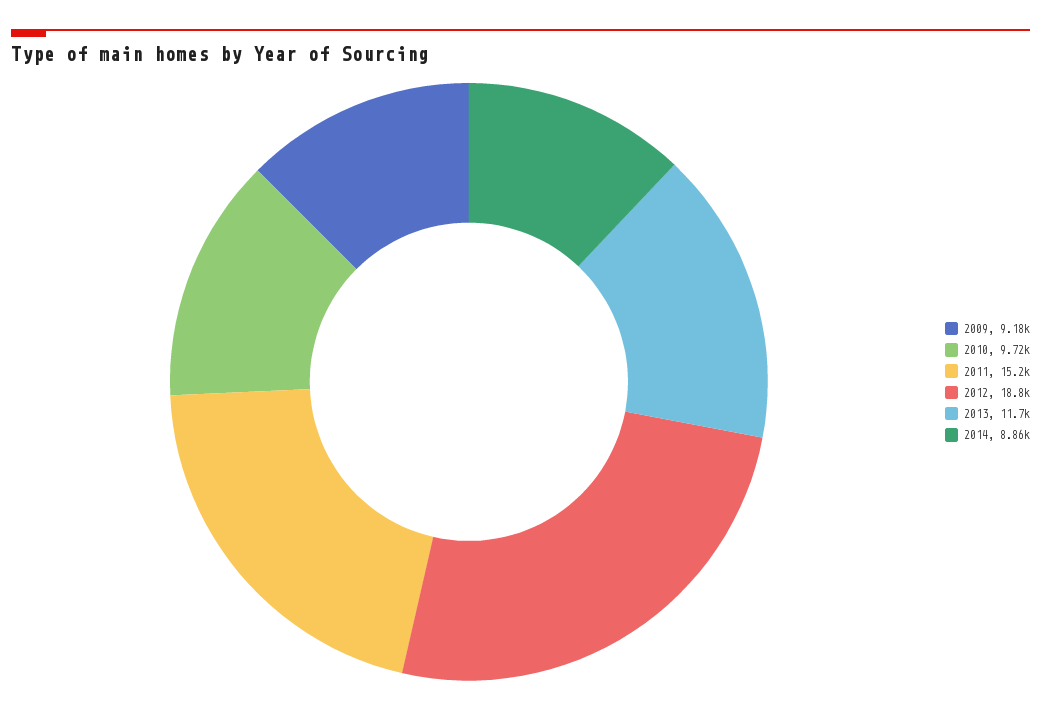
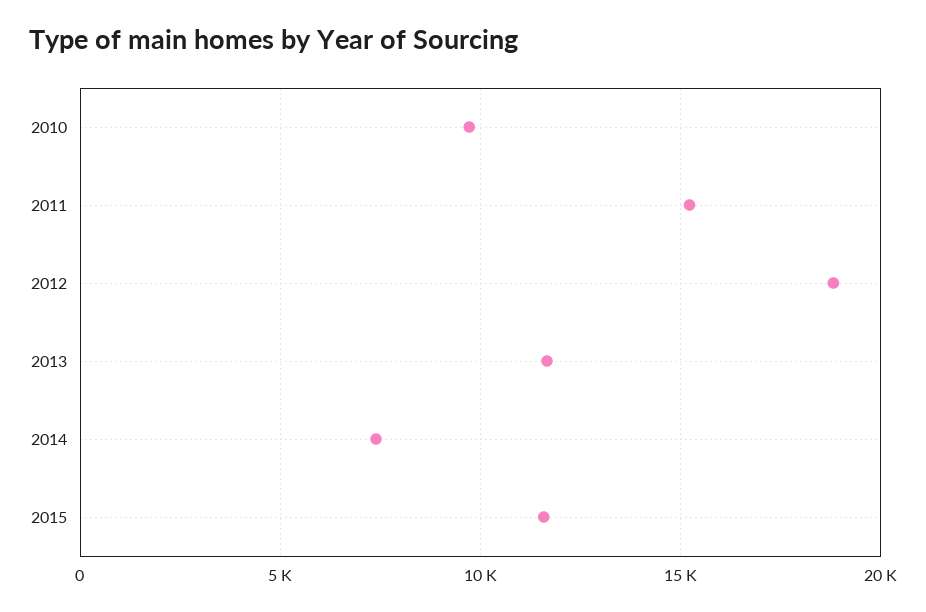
2009: 9180 -> none
2014: 8860 -> 7500
2015: none -> 11500

